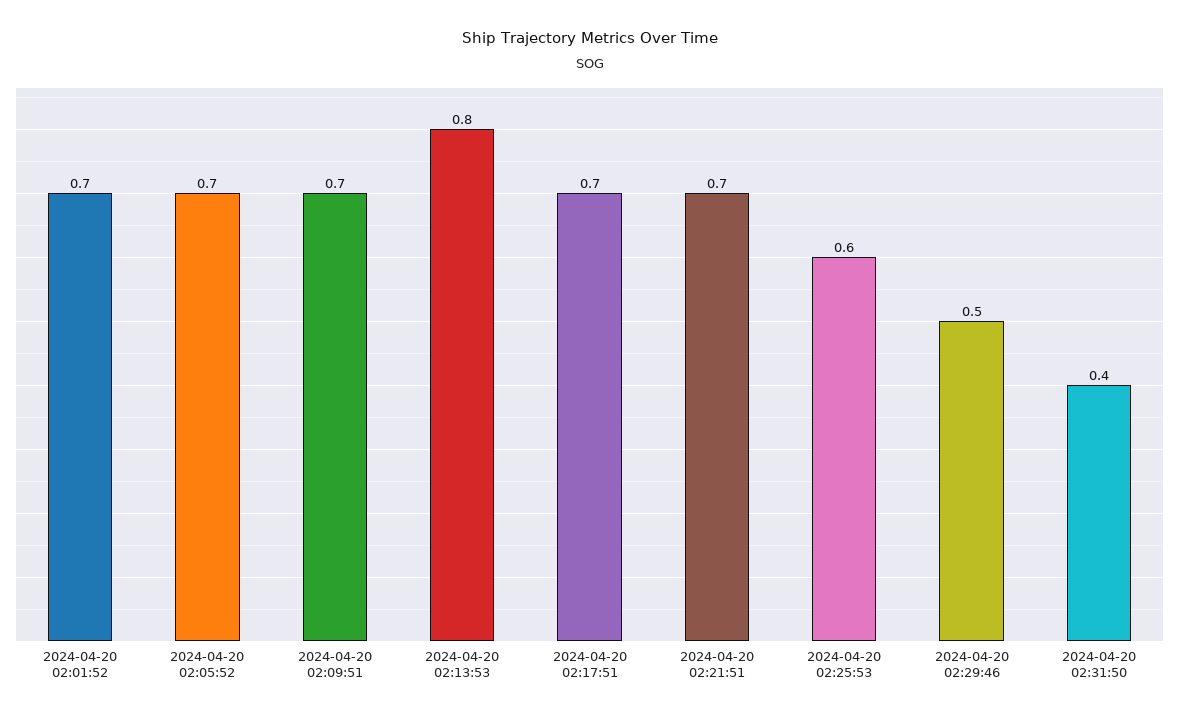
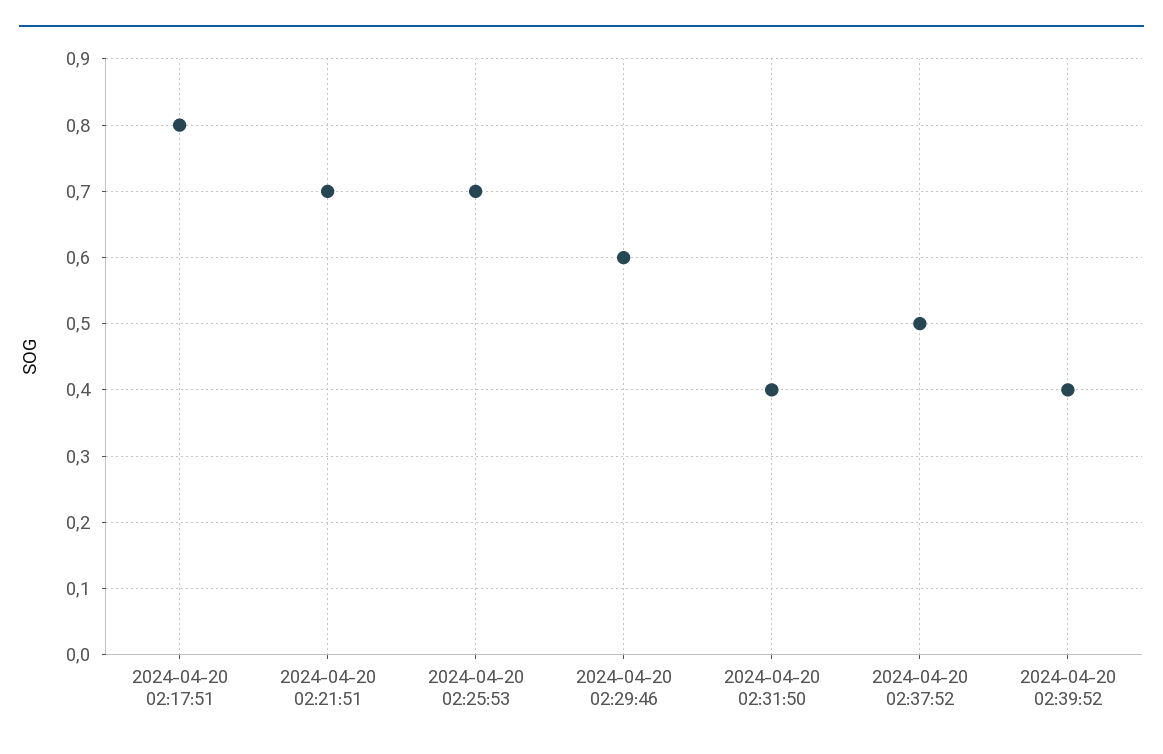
2024-04-20 02:01:52: 0.7 -> none
2024-04-20 02:05:52: 0.7 -> none
2024-04-20 02:09:51: 0.7 -> none
2024-04-20 02:13:53: 0.8 -> none
2024-04-20 02:17:51: 0.7 -> 0.8
2024-04-20 02:25:53: 0.6 -> 0.7
2024-04-20 02:29:46: 0.5 -> 0.6
2024-04-20 02:37:52: none -> 0.5
2024-04-20 02:39:52: none -> 0.4

